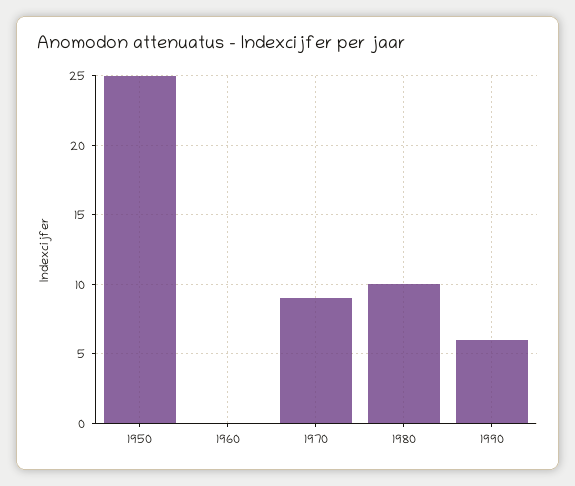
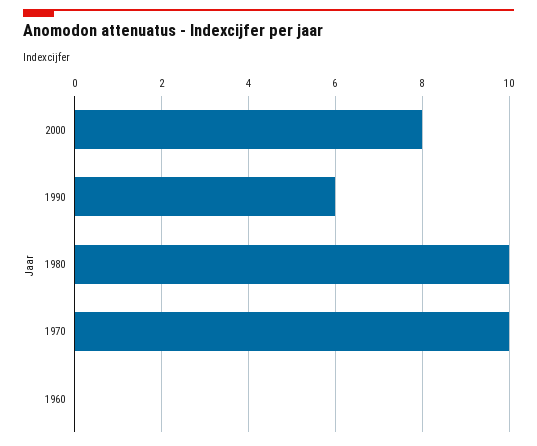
1950: 25 -> none
1970: 9 -> 10
2000: none -> 8

